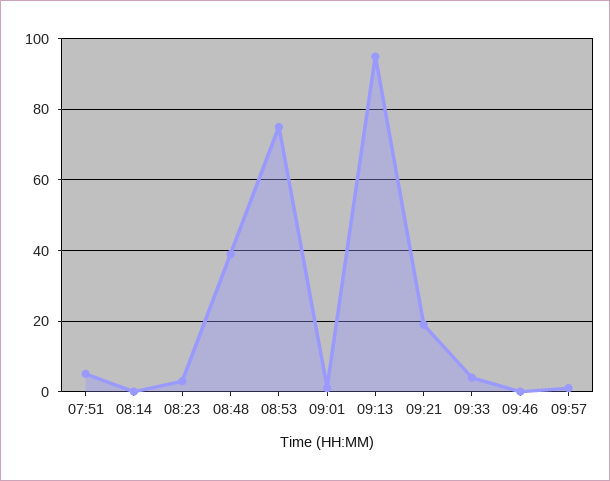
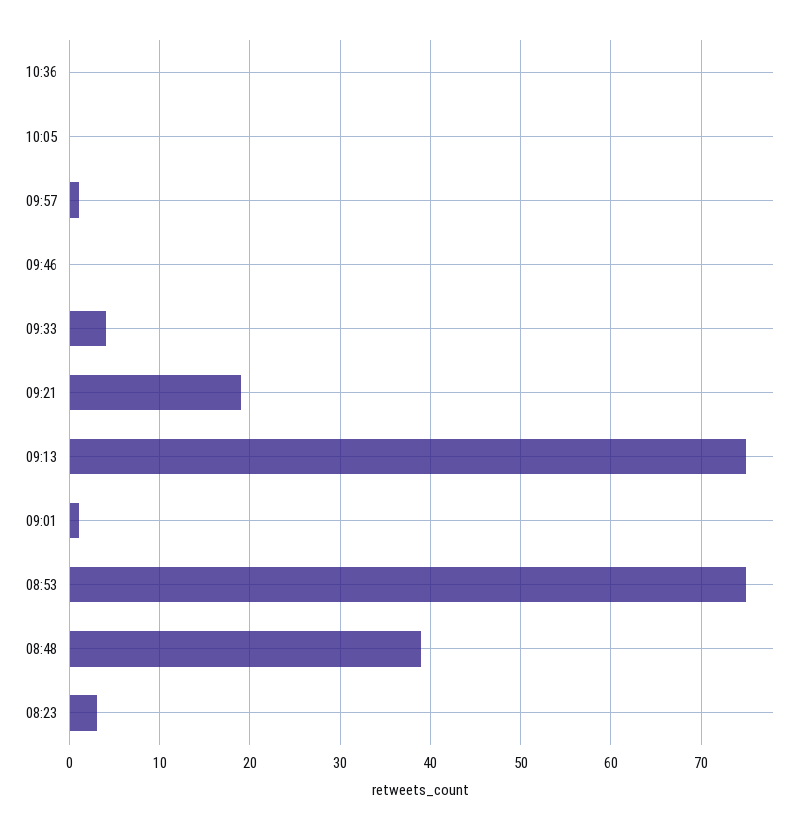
07:51: 5 -> none
08:14: 0 -> none
09:13: 95 -> 75
10:36: none -> 0
10:05: none -> 0

